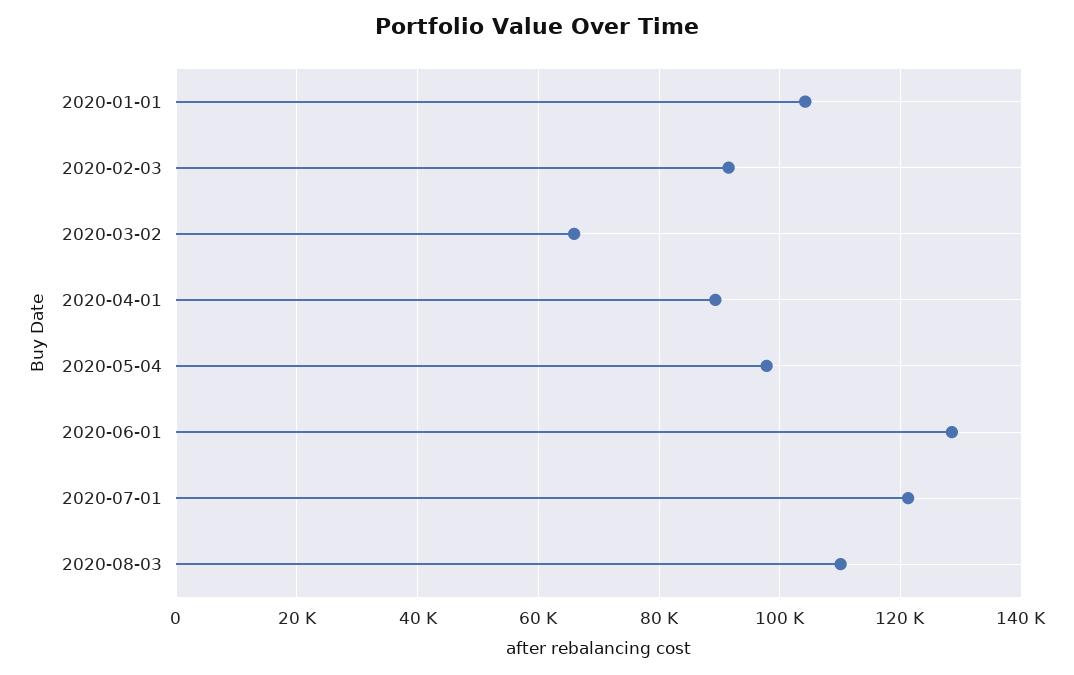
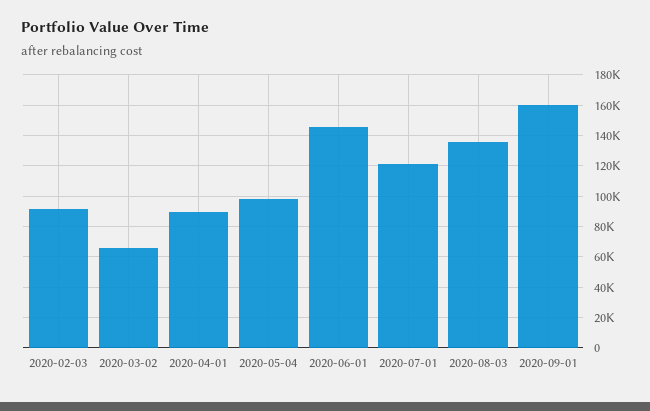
2020-01-01: 104000 -> none
2020-06-01: 128000 -> 145000
2020-08-03: 110000 -> 135000
2020-09-01: none -> 160000

